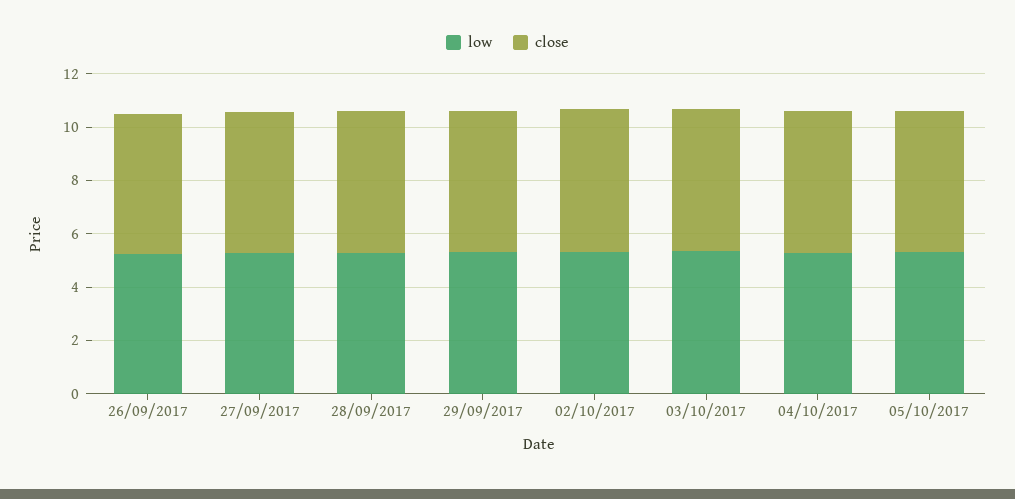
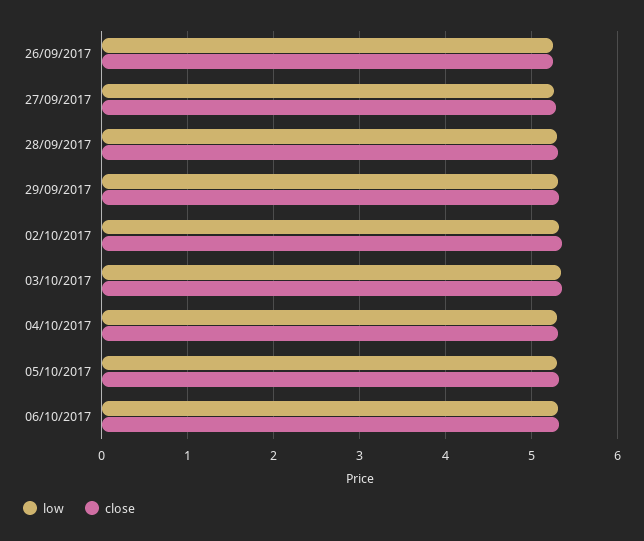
low, 06/10/2017: none -> 5.3
close, 06/10/2017: none -> 5.3

